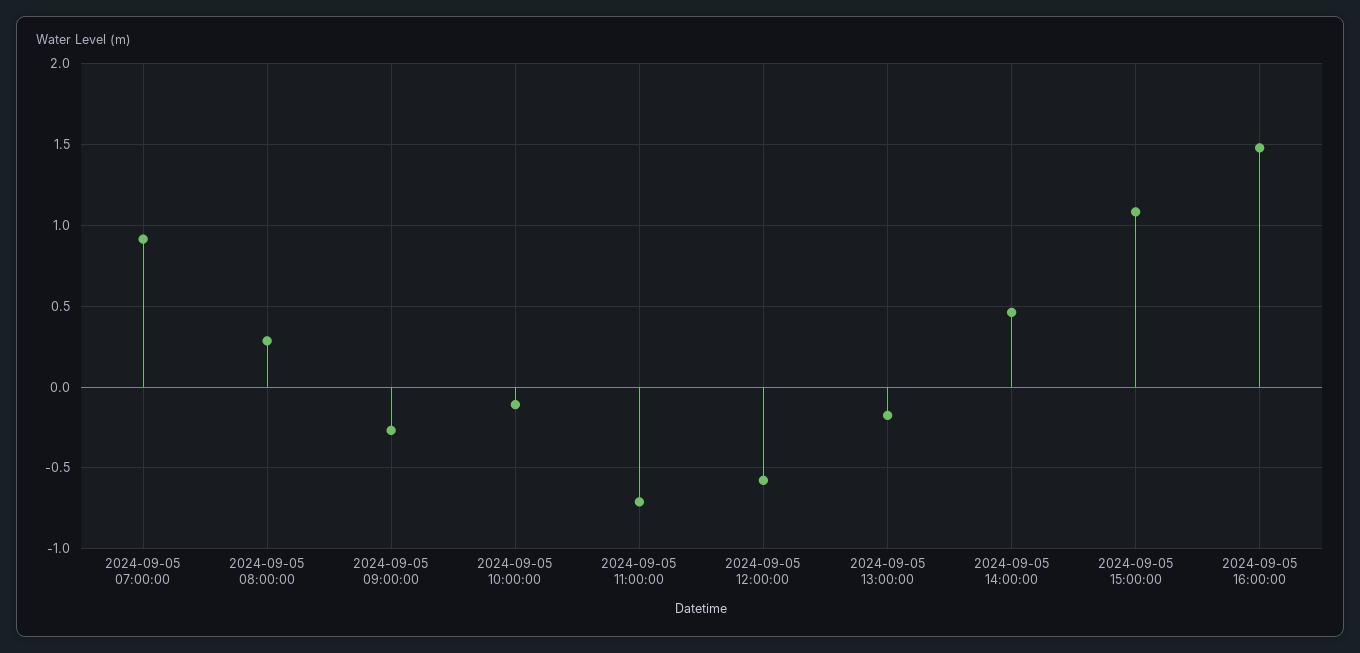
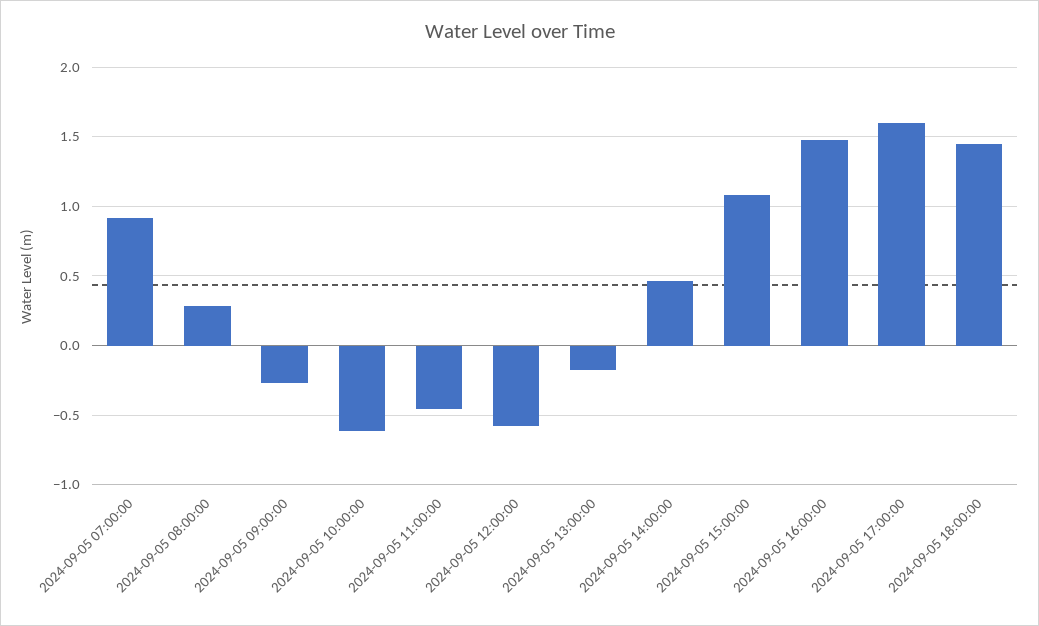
2024-09-05 10:00:00: -0.1 -> -0.6
2024-09-05 11:00:00: -0.7 -> -0.45
2024-09-05 17:00:00: none -> 1.6
2024-09-05 18:00:00: none -> 1.45

